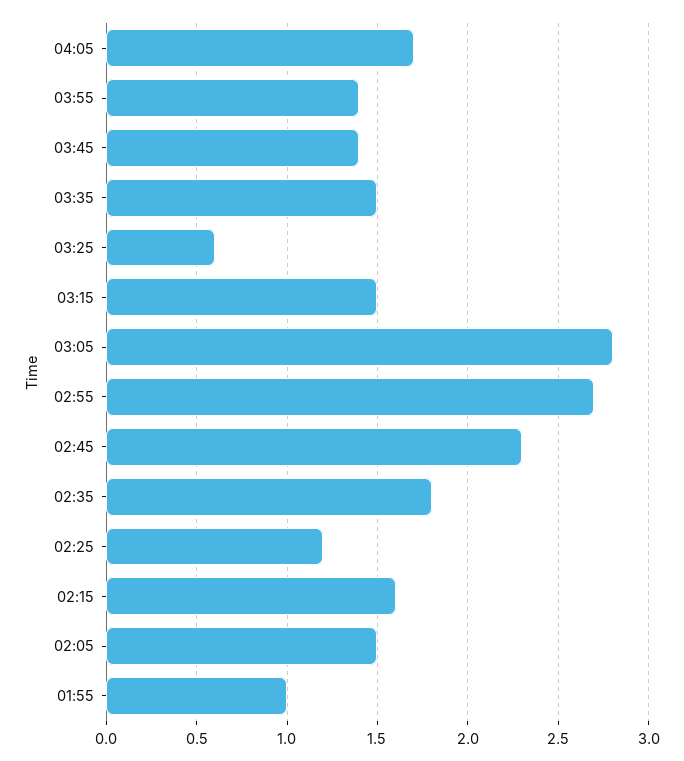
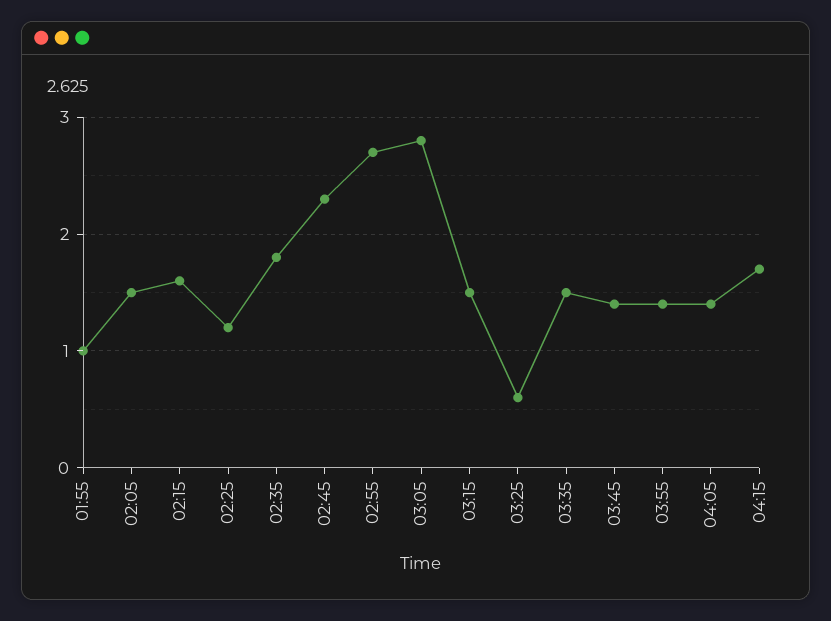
04:05: 1.7 -> 1.4
04:15: none -> 1.7

